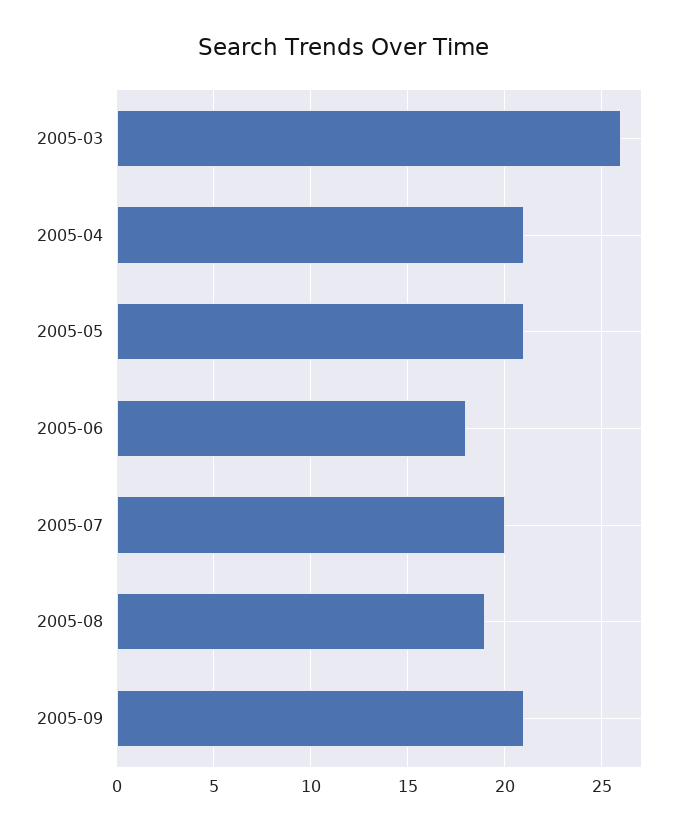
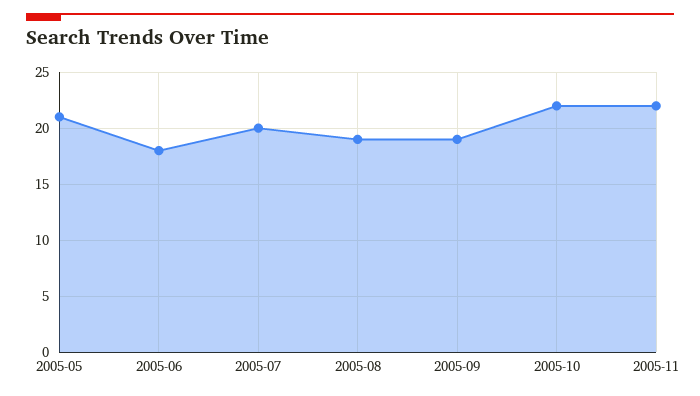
2005-03: 26 -> none
2005-04: 21 -> none
2005-09: 21 -> 19
2005-10: none -> 22
2005-11: none -> 22

